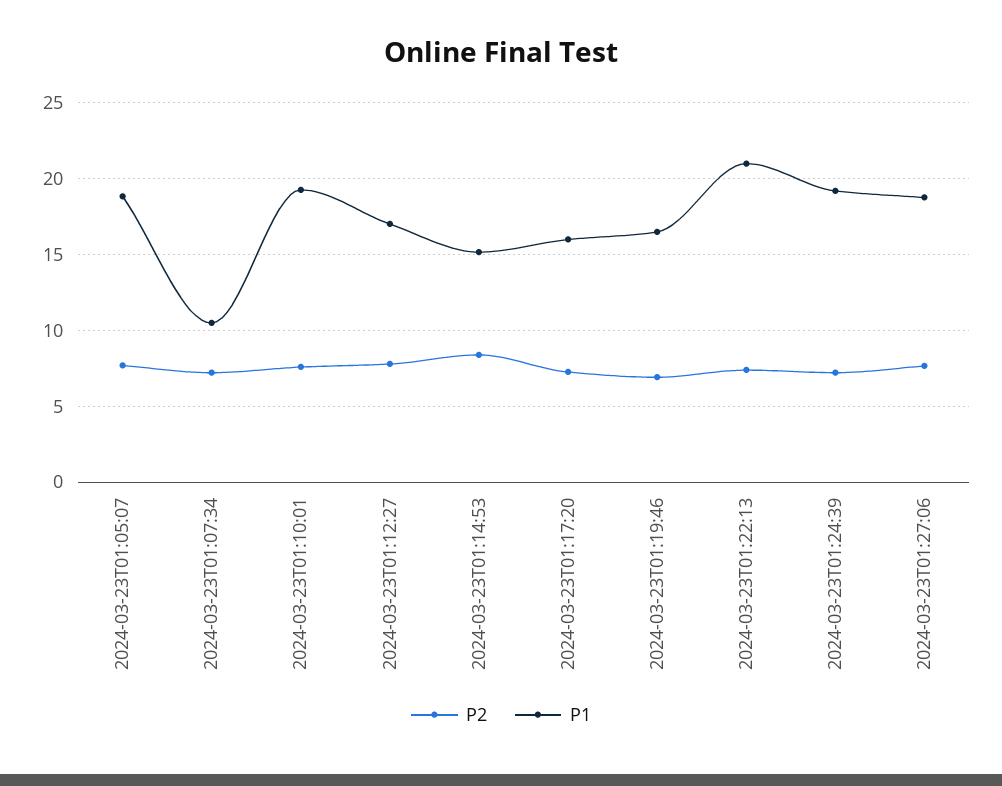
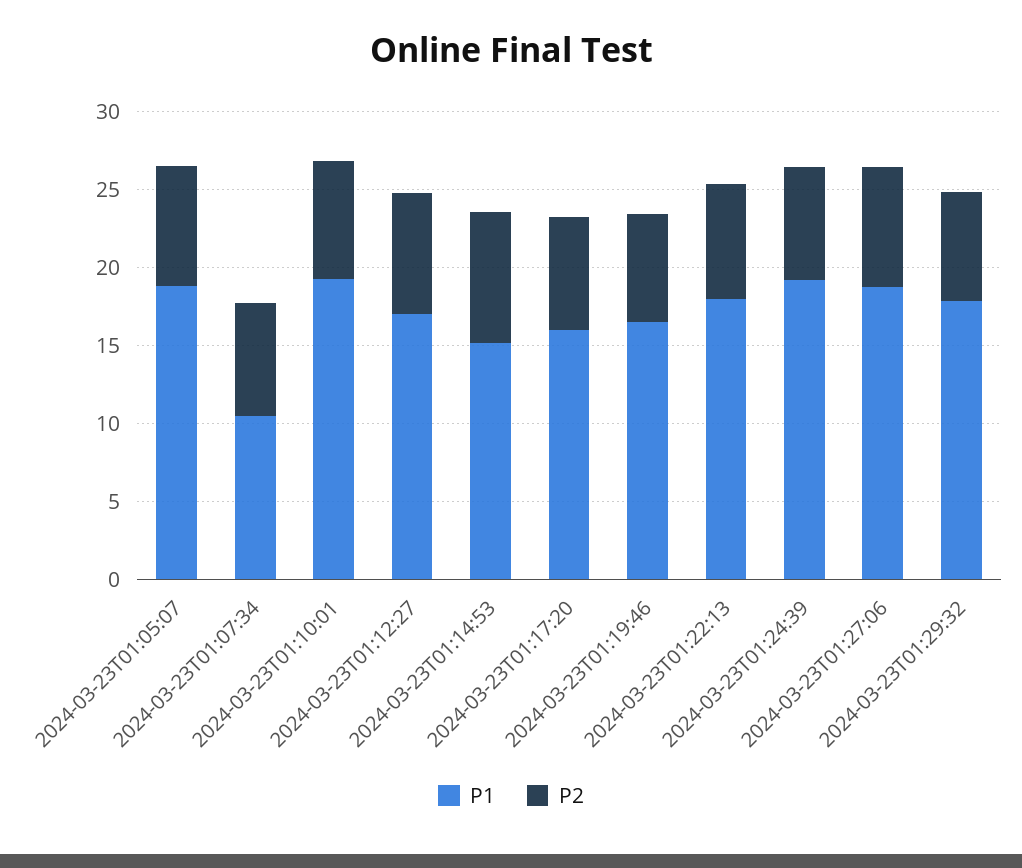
P1, 2024-03-23T01:22:13: 21 -> 18
P1, 2024-03-23T01:29:32: none -> 18
P2, 2024-03-23T01:29:32: none -> 7

